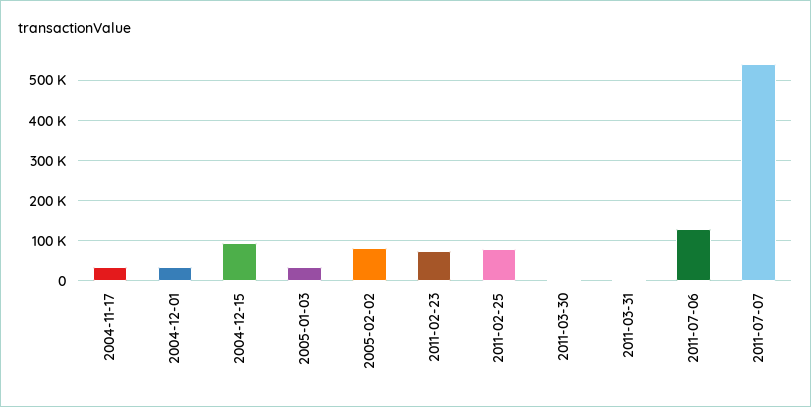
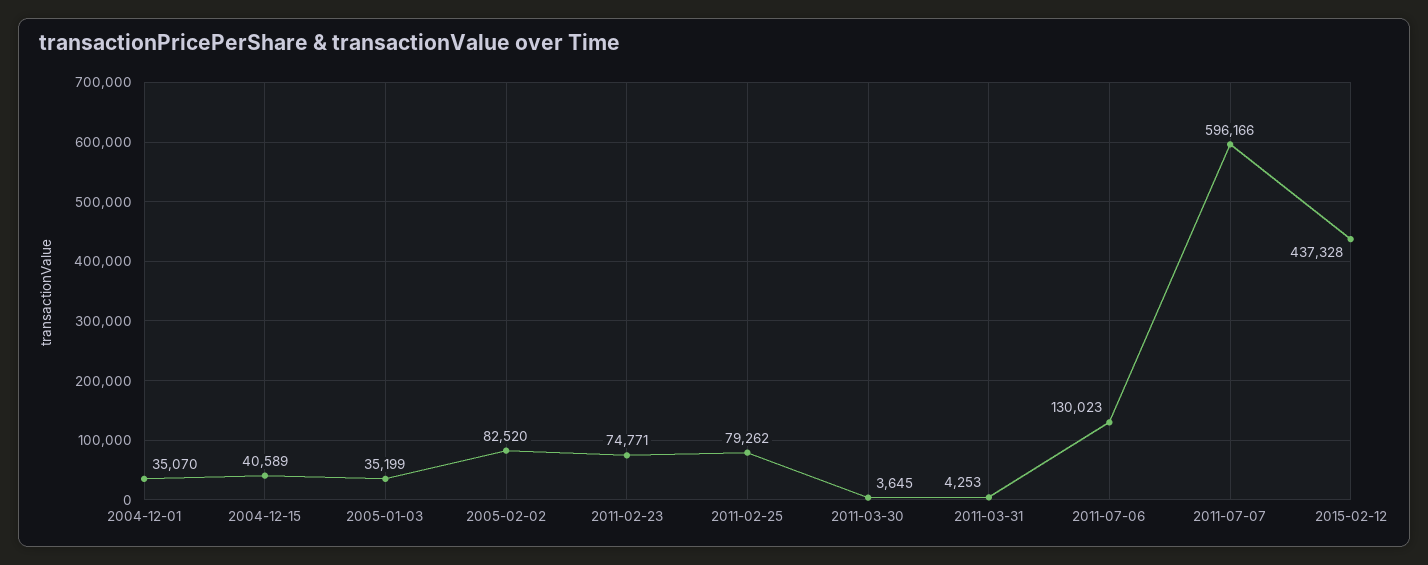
2004-11-17: 40000 -> none
2004-12-15: 100000 -> 40589
2011-07-07: 540000 -> 596166
2015-02-12: none -> 437328

